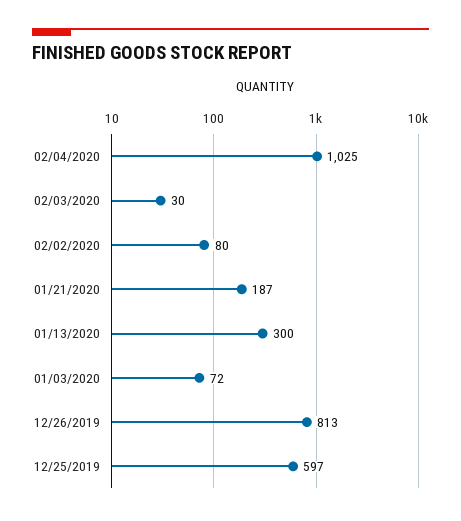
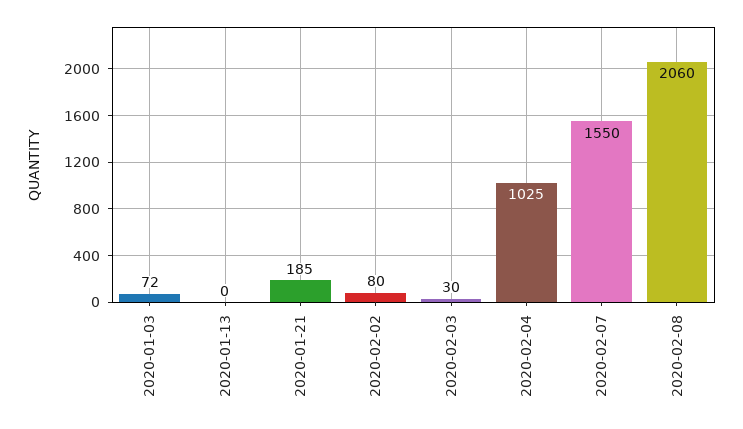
01/21/2020: 187 -> 185
01/13/2020: 300 -> 0
12/26/2019: 813 -> none
12/25/2019: 597 -> none
2020-02-07: none -> 1550
2020-02-08: none -> 2060

